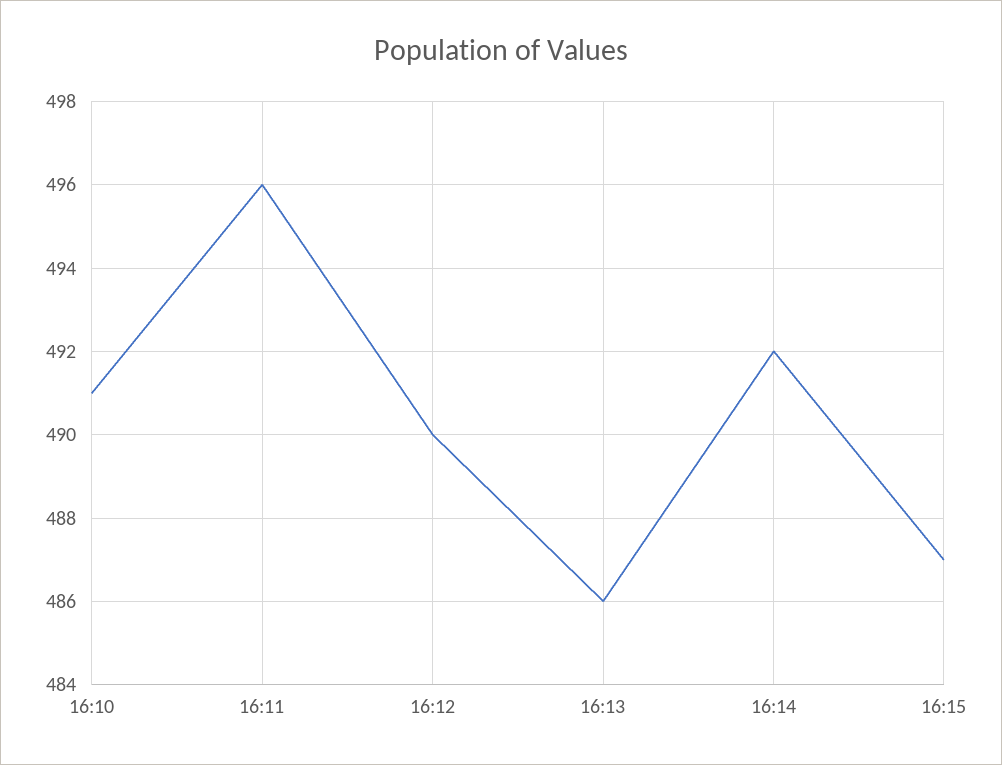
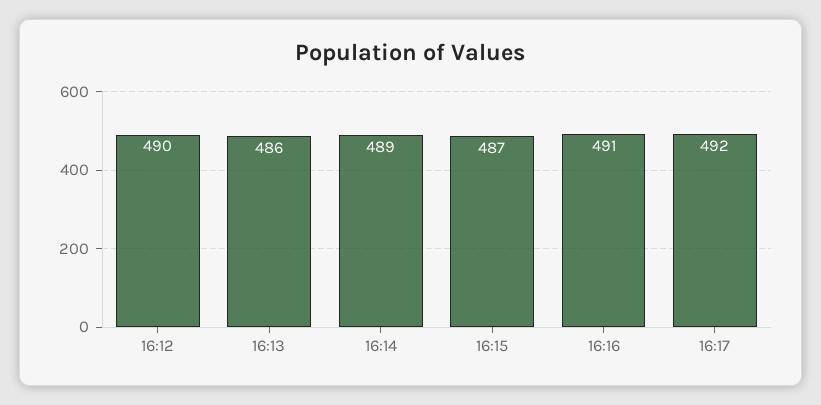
16:10: 491 -> none
16:11: 496 -> none
16:14: 492 -> 489
16:16: none -> 491
16:17: none -> 492

